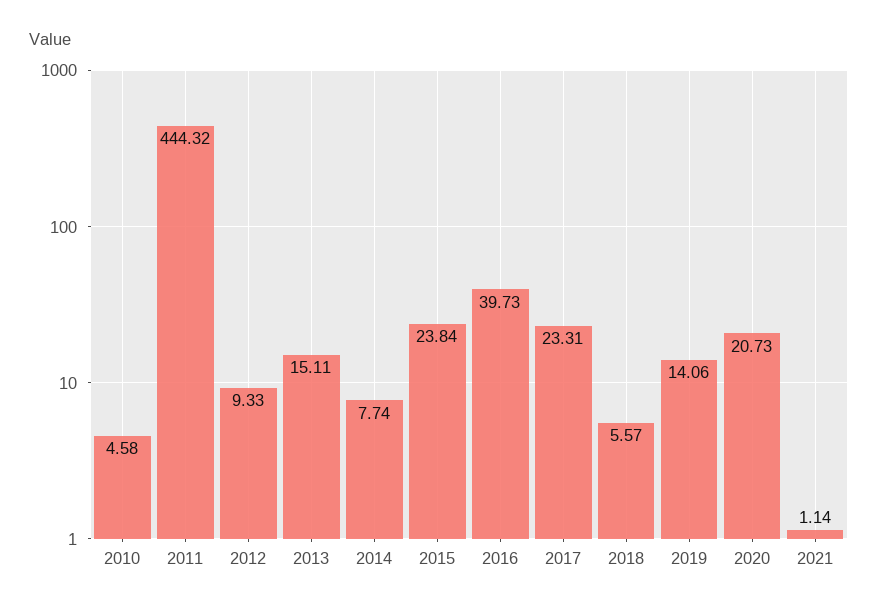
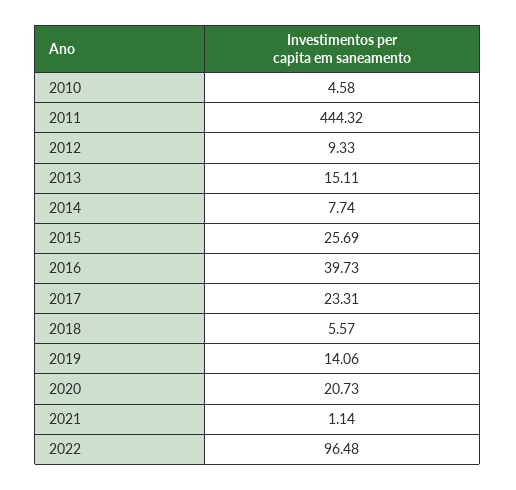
2015: 23.84 -> 25.69
2022: none -> 96.48

